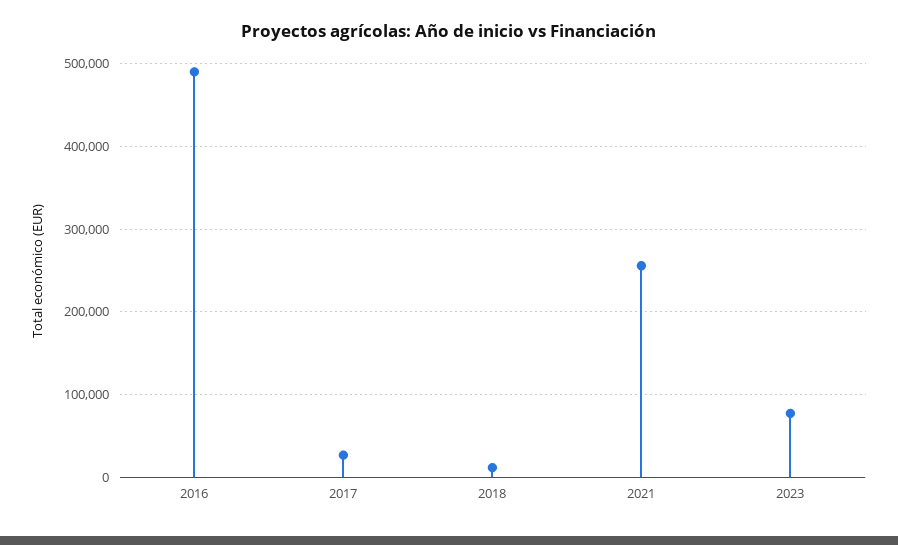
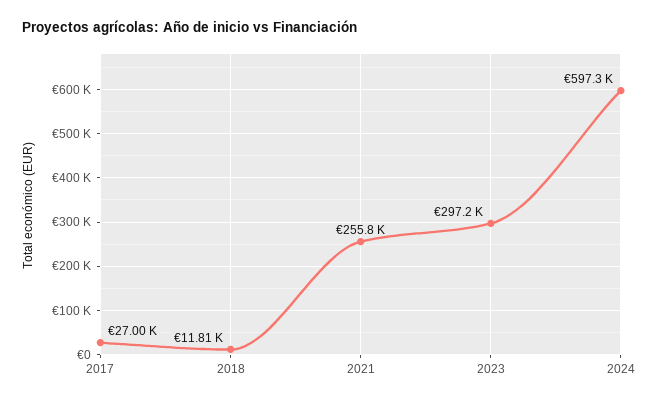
2016: 490000 -> none
2023: 80000 -> 297200
2024: none -> 597300

